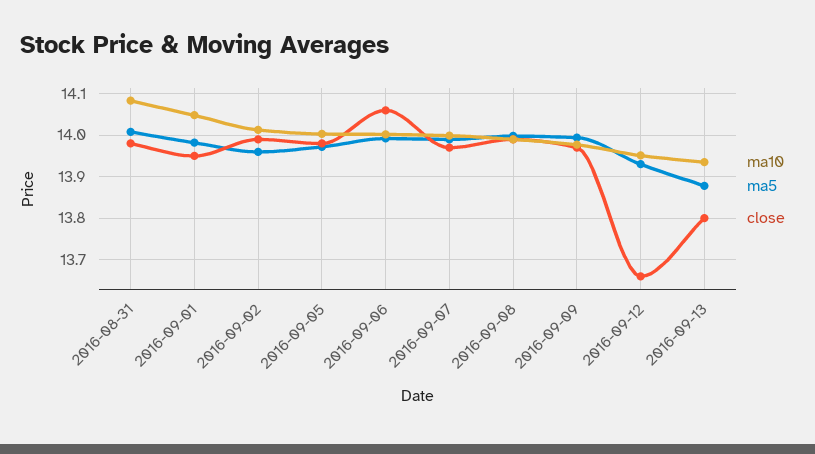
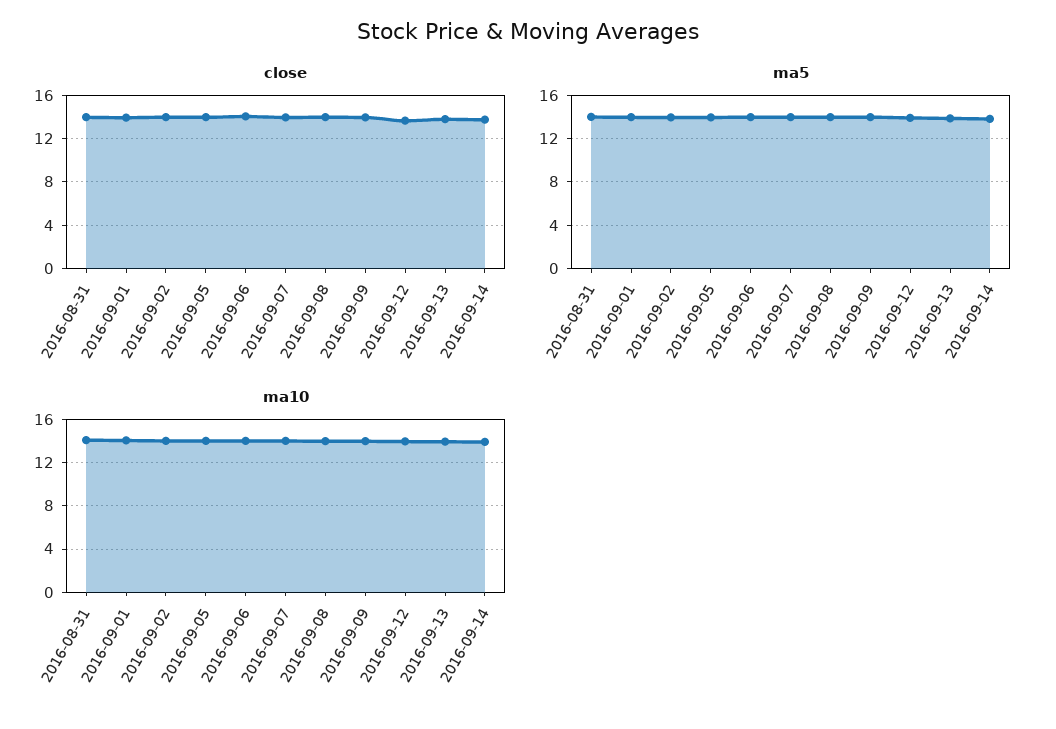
close, 2016-09-14: none -> 14
ma5, 2016-09-14: none -> 14
ma10, 2016-09-14: none -> 14

